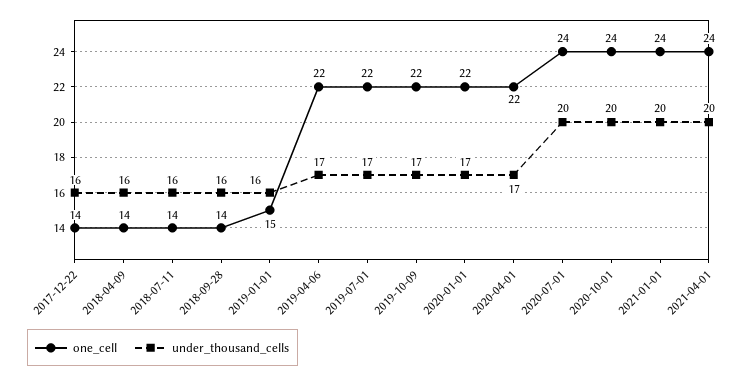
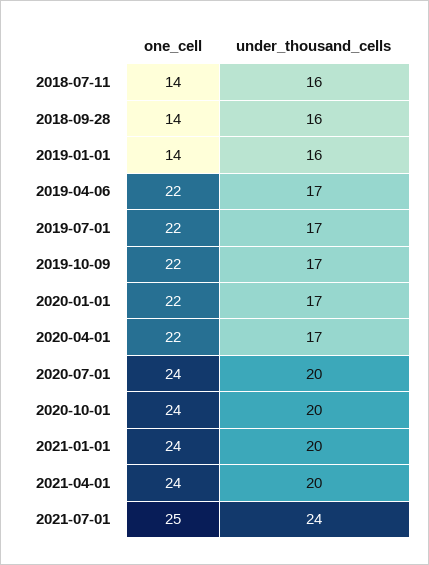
one_cell, 2017-12-22: 14 -> none
under_thousand_cells, 2017-12-22: 16 -> none
one_cell, 2018-04-09: 14 -> none
under_thousand_cells, 2018-04-09: 16 -> none
one_cell, 2019-01-01: 15 -> 14
one_cell, 2021-07-01: none -> 25
under_thousand_cells, 2021-07-01: none -> 24

